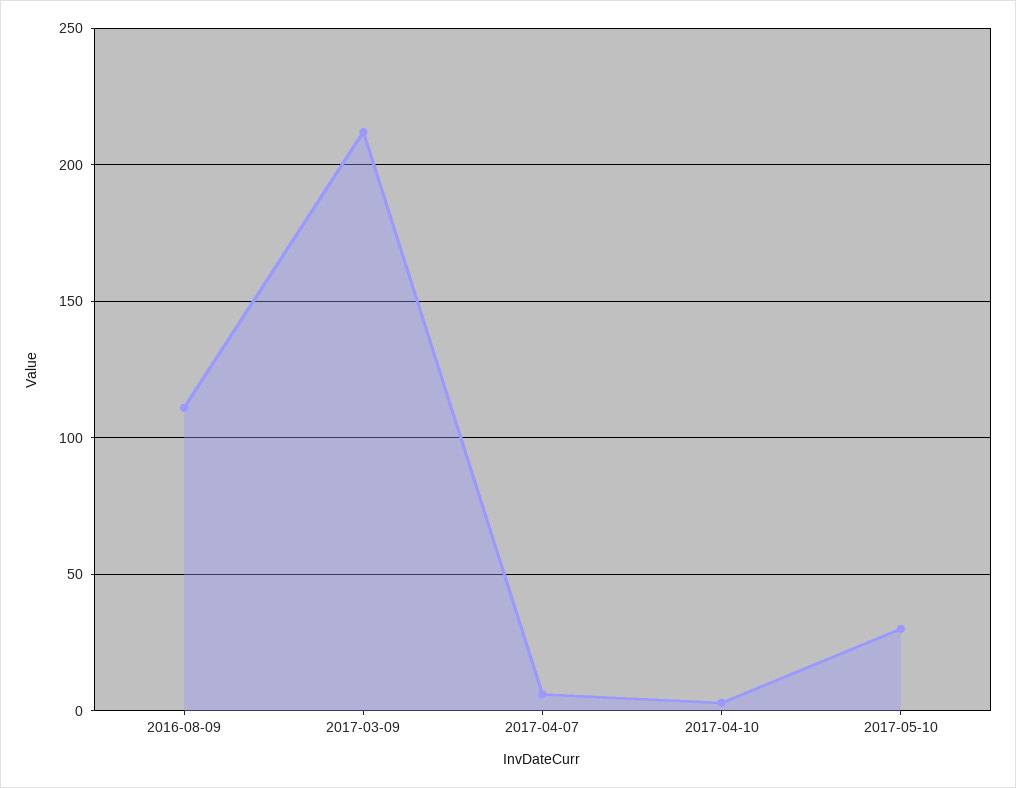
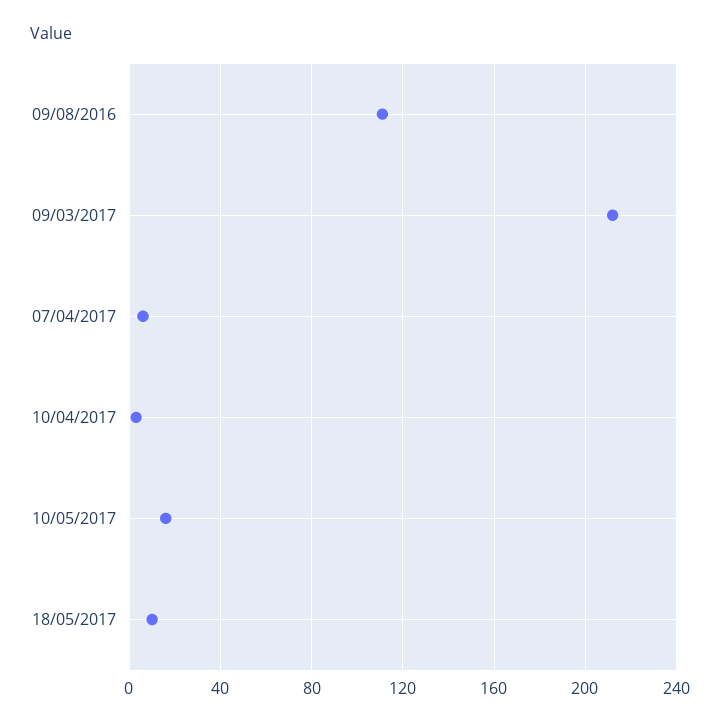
2017-05-10: 30 -> 15
18/05/2017: none -> 10

